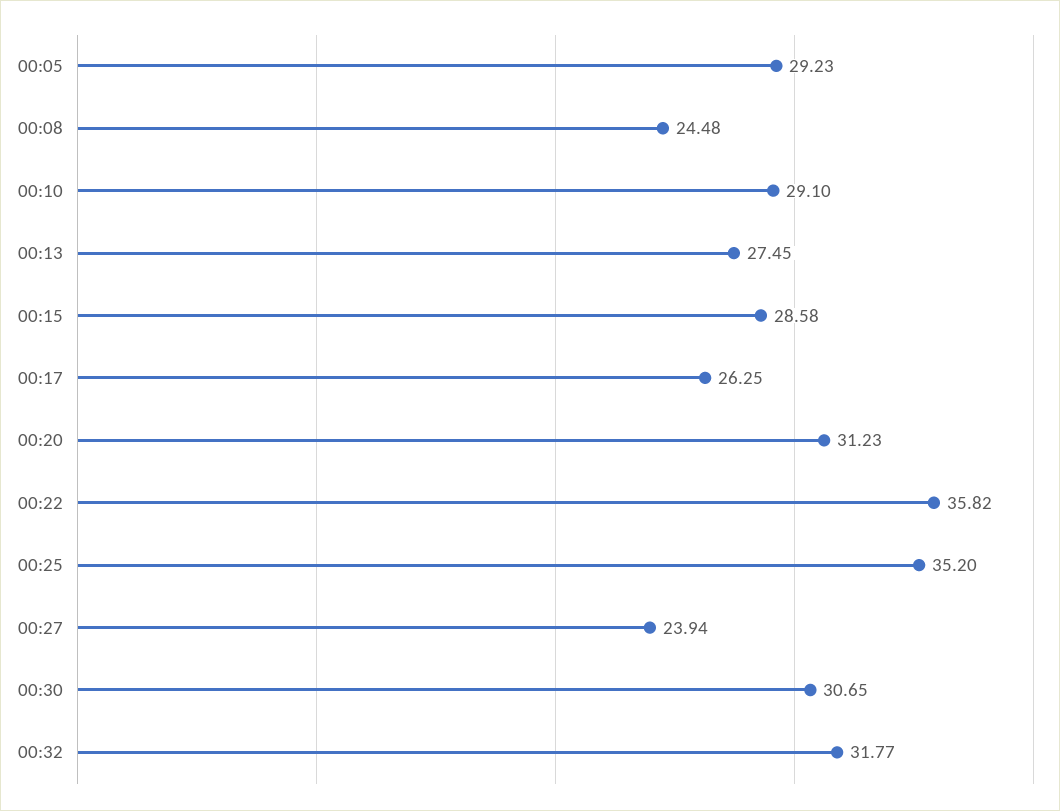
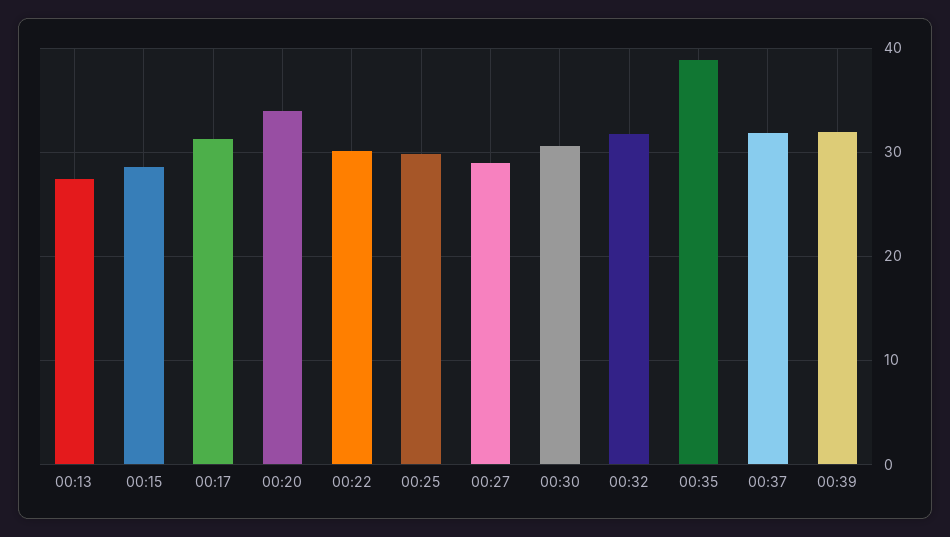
00:05: 29.23 -> none
00:08: 24.48 -> none
00:10: 29.1 -> none
00:17: 26.25 -> 31
00:20: 31.23 -> 34
00:22: 35.82 -> 30
00:25: 35.2 -> 30
00:27: 23.94 -> 29
00:35: none -> 39
00:37: none -> 32
00:39: none -> 32

